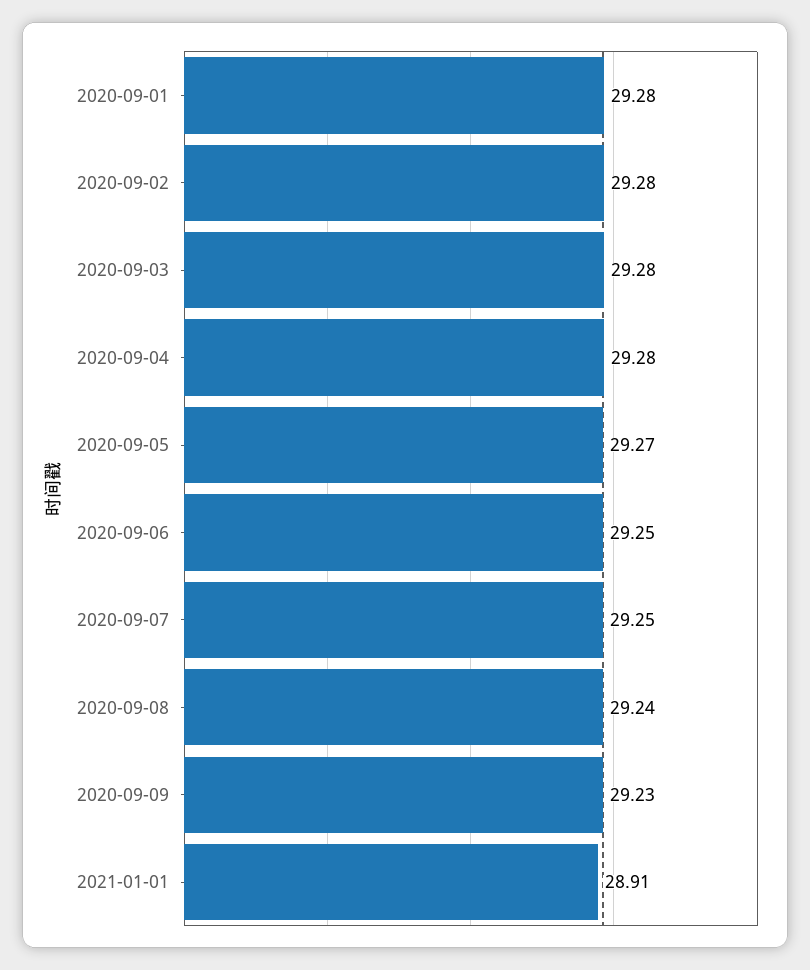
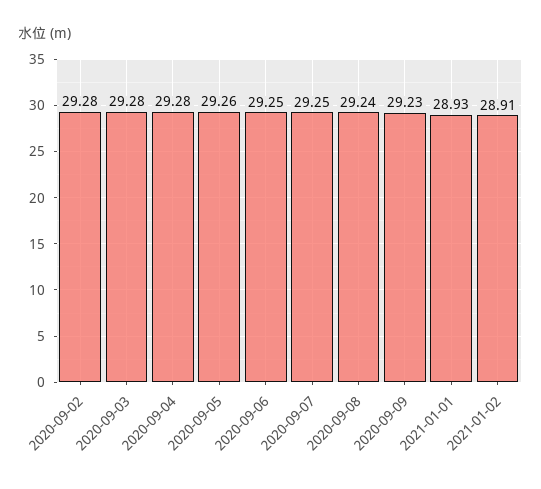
2020-09-01: 29.28 -> none
2020-09-05: 29.27 -> 29.26
2021-01-01: 28.91 -> 28.93
2021-01-02: none -> 28.91

